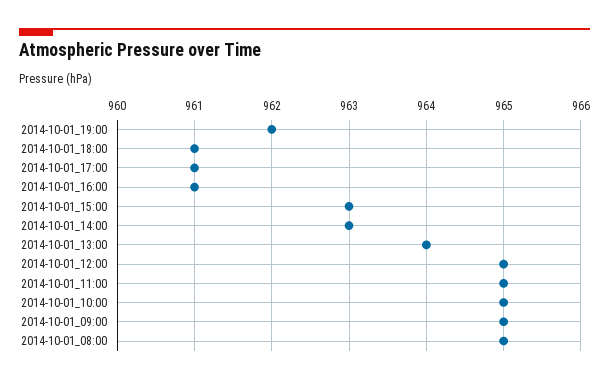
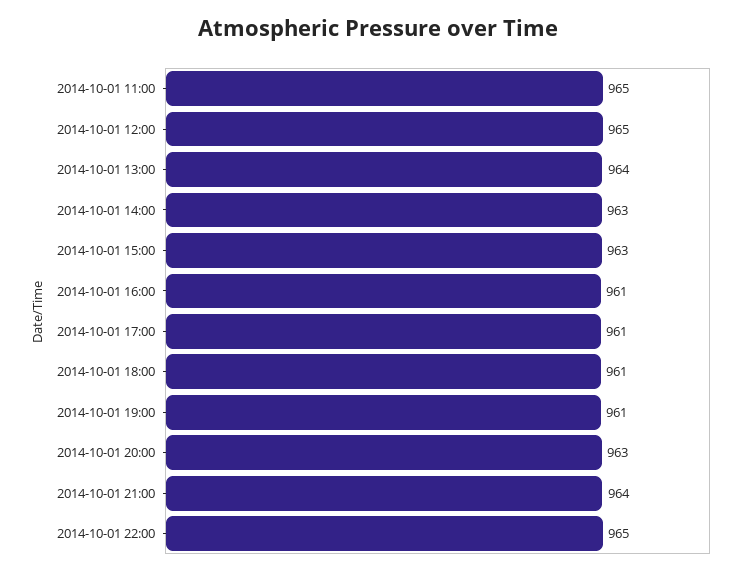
2014-10-01_19:00: 962 -> 961
2014-10-01_10:00: 965 -> none
2014-10-01_09:00: 965 -> none
2014-10-01_08:00: 965 -> none
2014-10-01 20:00: none -> 963
2014-10-01 21:00: none -> 964
2014-10-01 22:00: none -> 965

